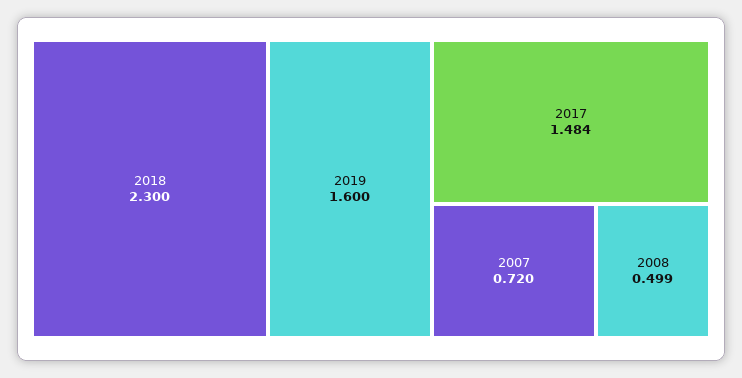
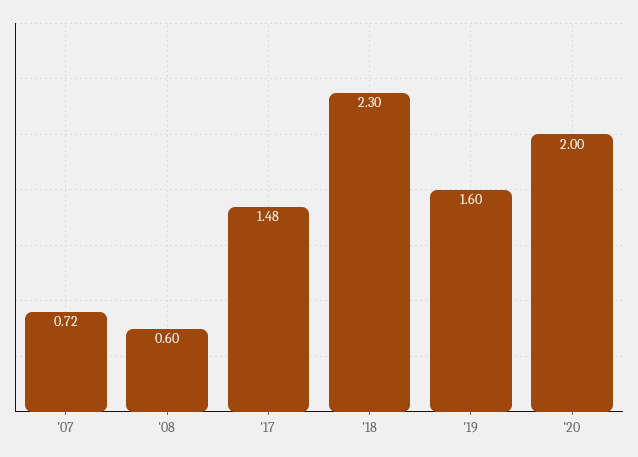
2008: 0.499 -> 0.6
'20: none -> 2

